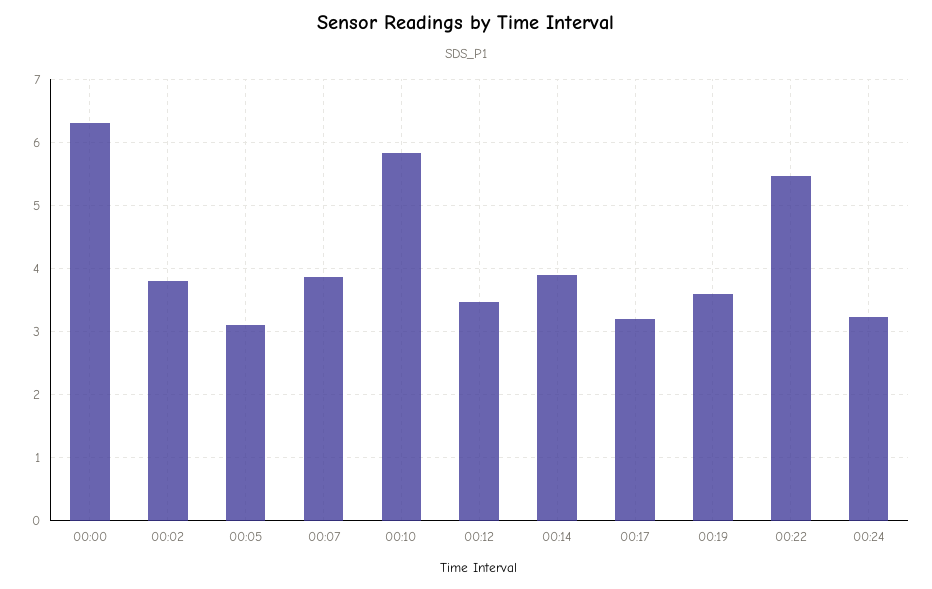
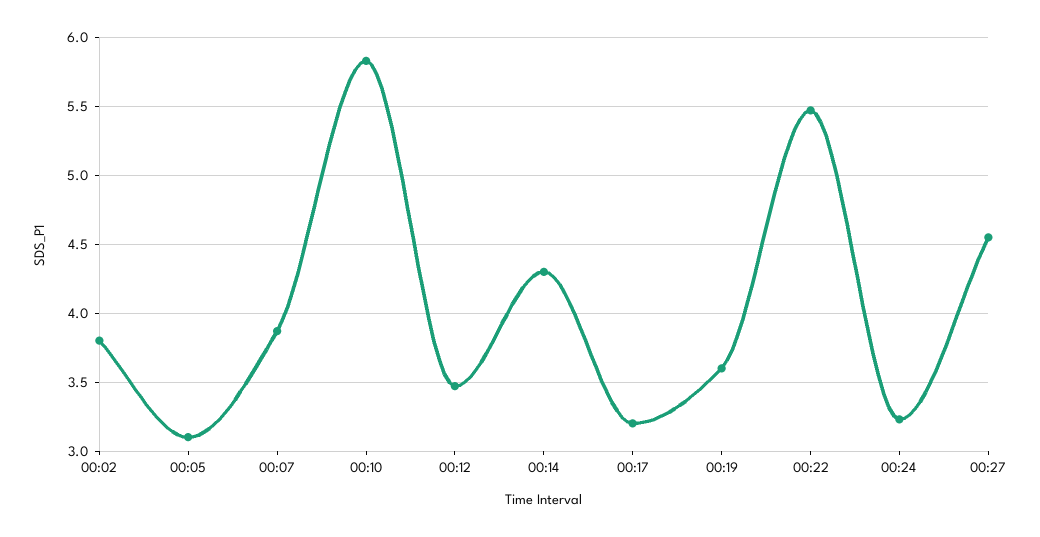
00:00: 6.3 -> none
00:14: 3.9 -> 4.3
00:27: none -> 4.55

